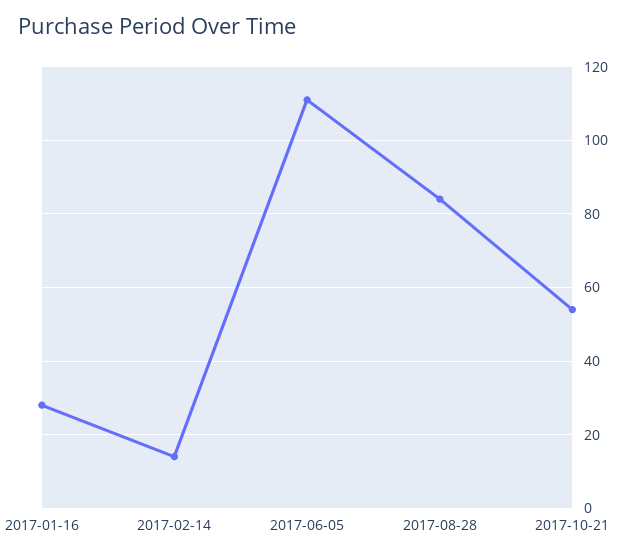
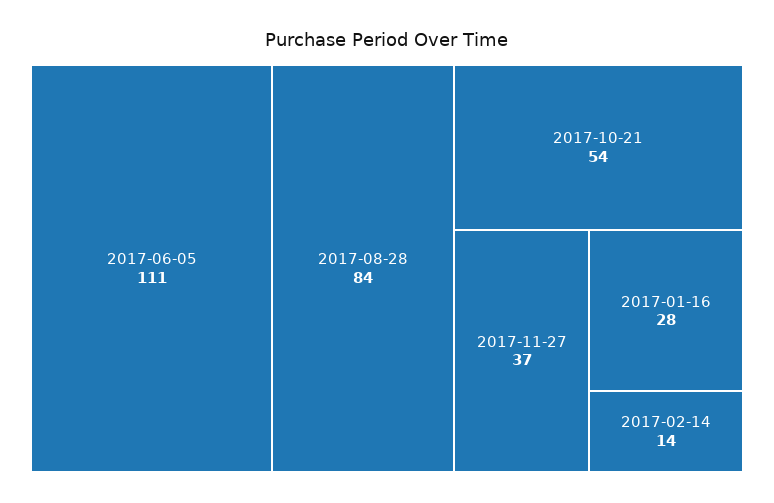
2017-11-27: none -> 37

